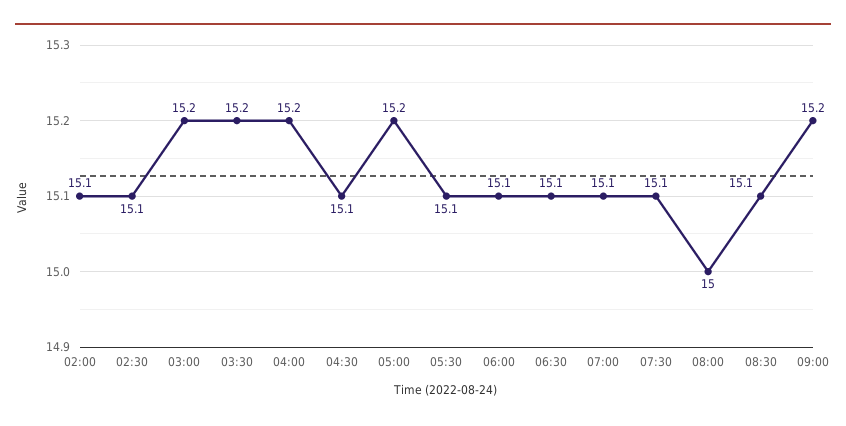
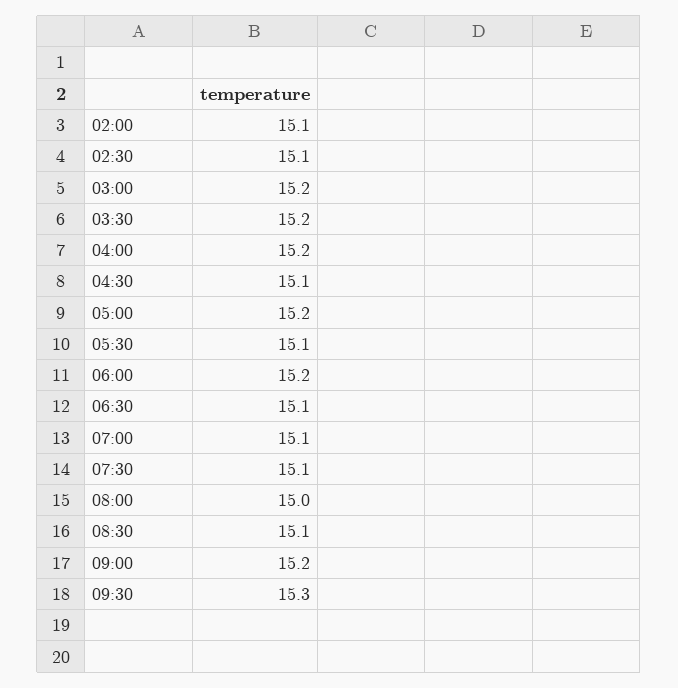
06:00: 15.1 -> 15.2
09:30: none -> 15.3

